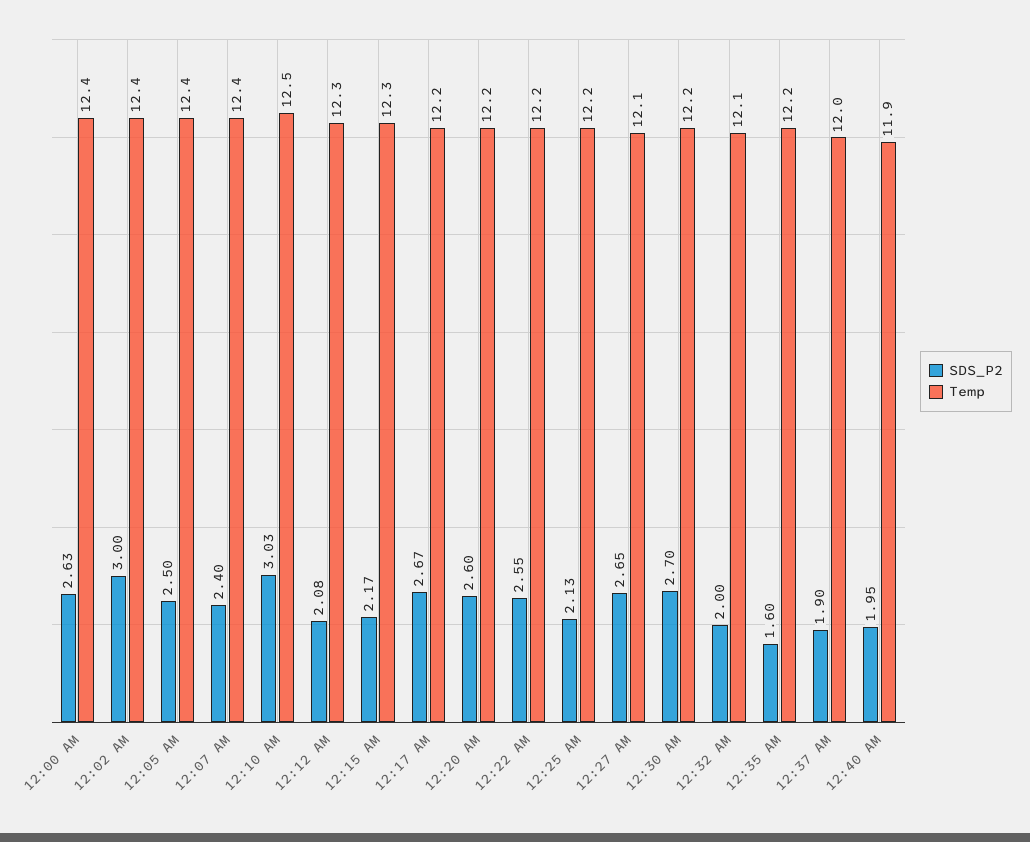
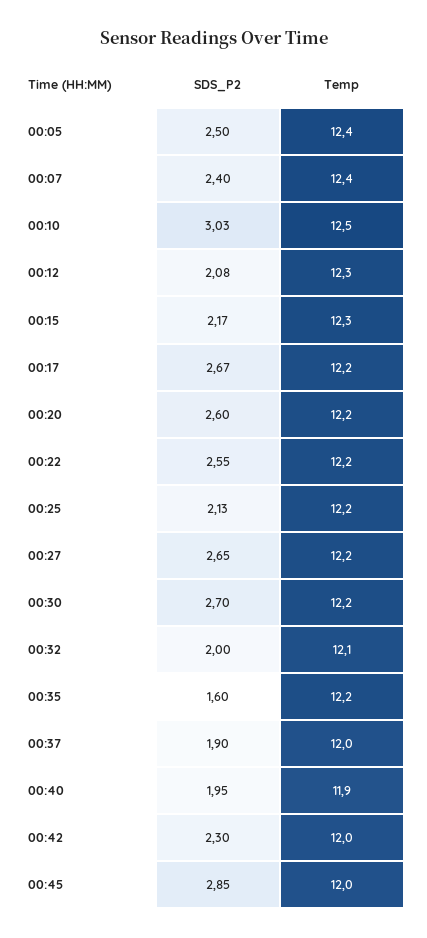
SDS_P2, 12:00 AM: 2.63 -> none
Temp, 12:00 AM: 12.4 -> none
SDS_P2, 12:02 AM: 3 -> none
Temp, 12:02 AM: 12.4 -> none
Temp, 12:27 AM: 12.1 -> 12.2
SDS_P2, 00:42: none -> 2.3
Temp, 00:42: none -> 12
SDS_P2, 00:45: none -> 2.85
Temp, 00:45: none -> 12

